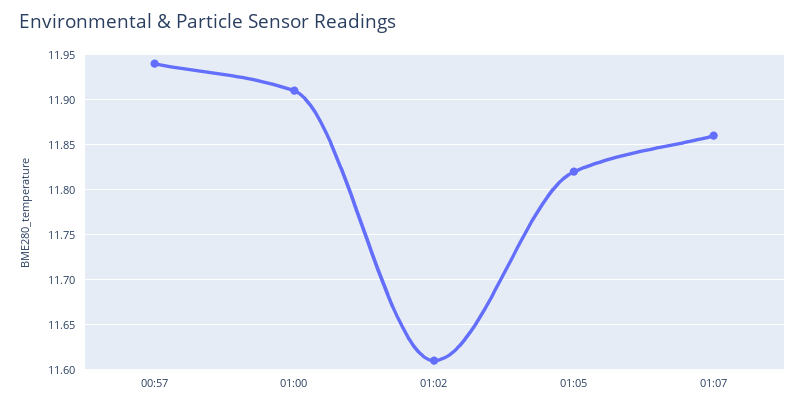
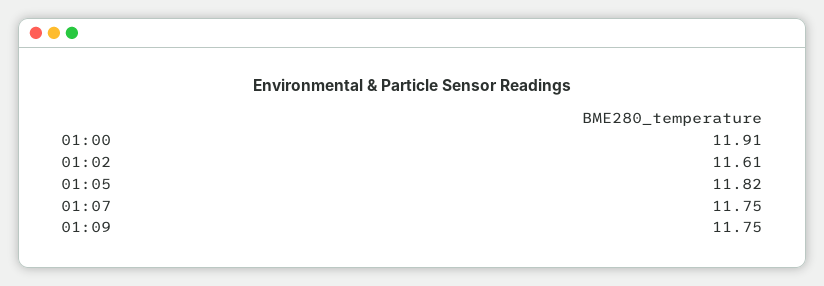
00:57: 11.94 -> none
01:07: 11.86 -> 11.75
01:09: none -> 11.75

